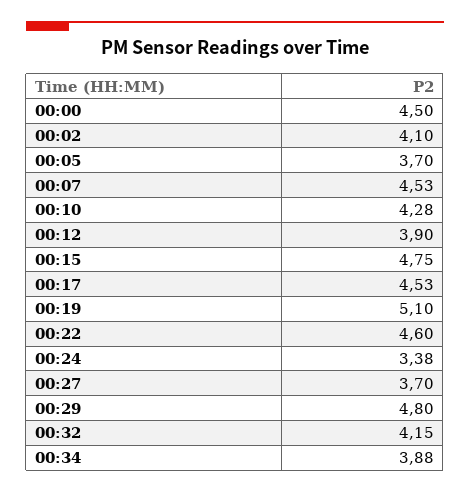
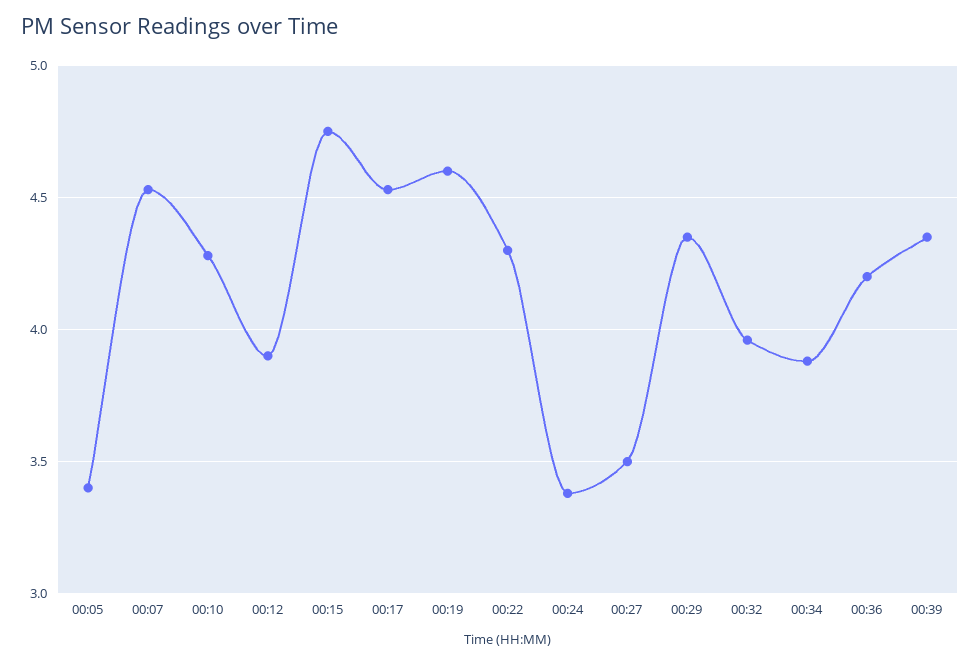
00:00: 4.5 -> none
00:02: 4.1 -> none
00:05: 3.7 -> 3.4
00:19: 5.1 -> 4.6
00:22: 4.6 -> 4.3
00:27: 3.7 -> 3.5
00:29: 4.8 -> 4.35
00:32: 4.15 -> 3.95
00:36: none -> 4.2
00:39: none -> 4.35

